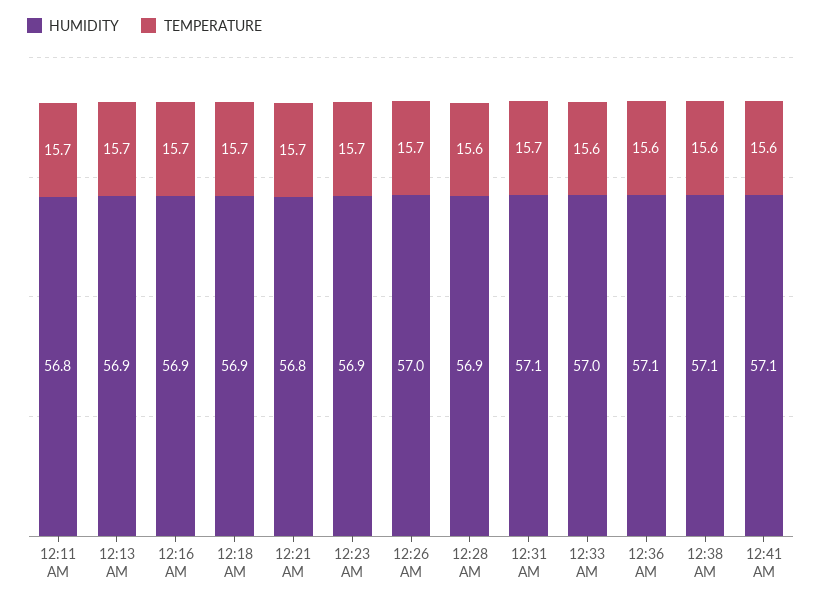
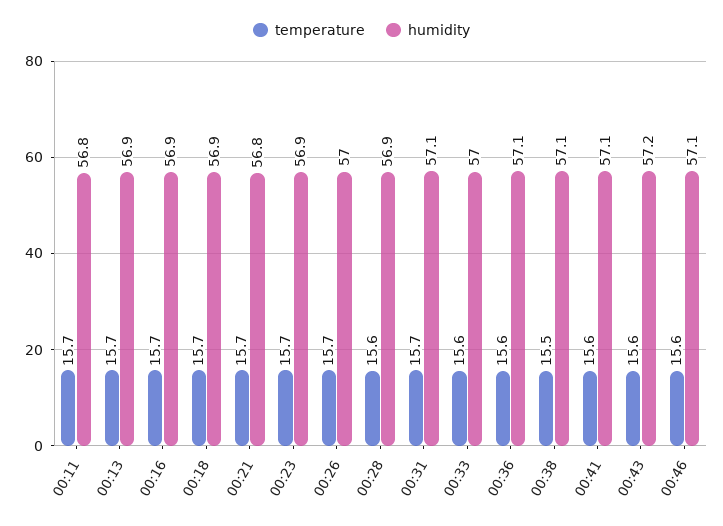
TEMPERATURE, 12:38 AM: 15.6 -> 15.5
TEMPERATURE, 00:43: none -> 15.6
HUMIDITY, 00:43: none -> 57.2
TEMPERATURE, 00:46: none -> 15.6
HUMIDITY, 00:46: none -> 57.1

